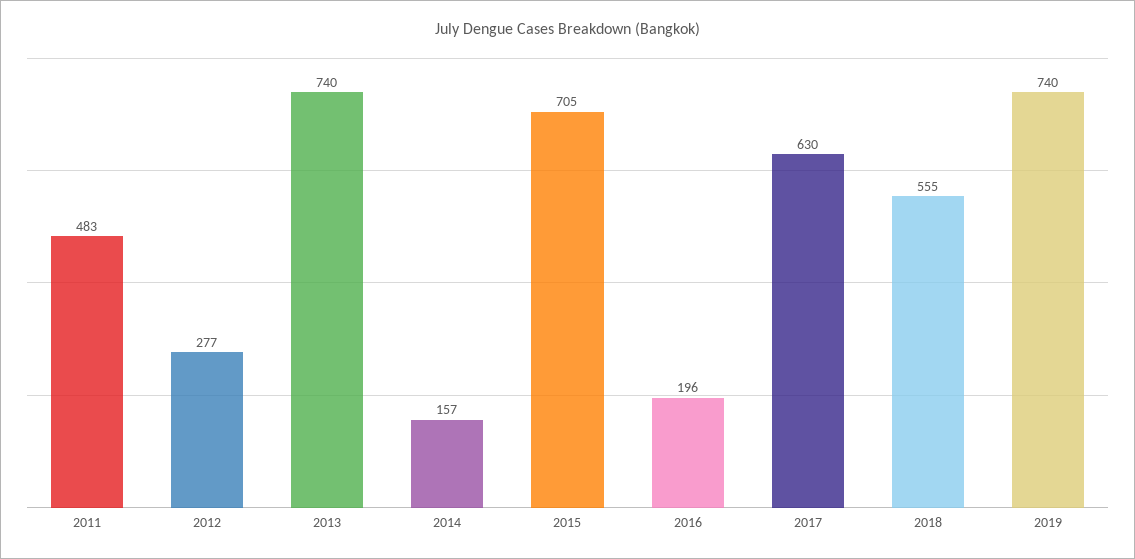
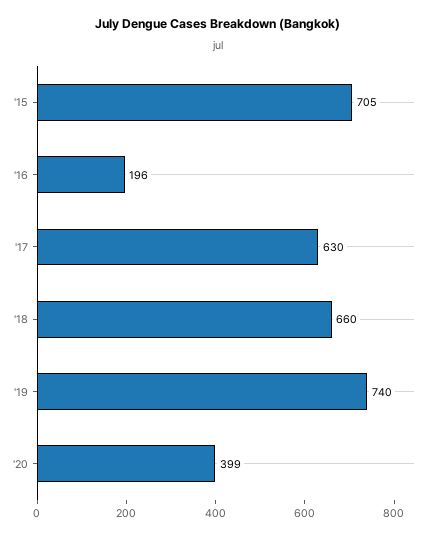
2011: 483 -> none
2012: 277 -> none
2013: 740 -> none
2014: 157 -> none
2018: 555 -> 660
'20: none -> 399

